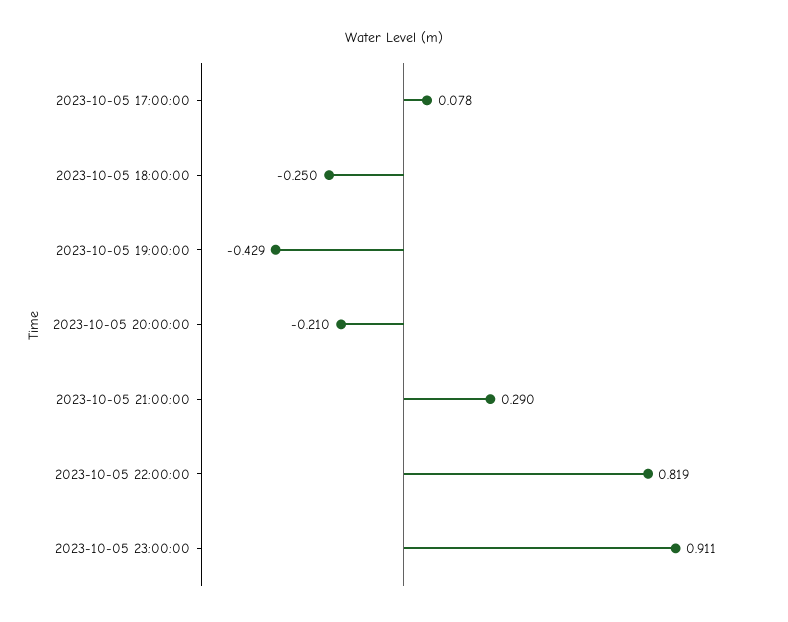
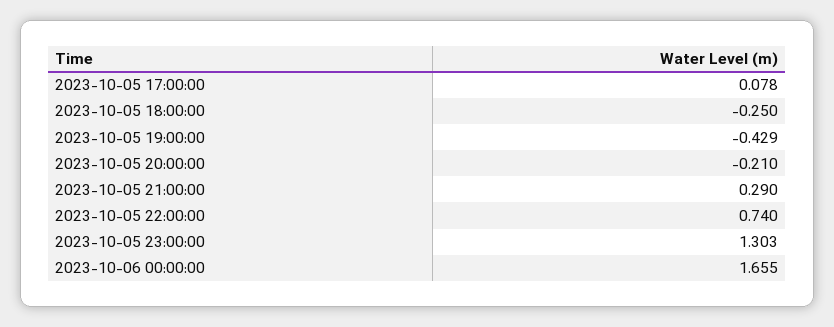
2023-10-05 22:00:00: 0.819 -> 0.74
2023-10-05 23:00:00: 0.911 -> 1.303
2023-10-06 00:00:00: none -> 1.655

